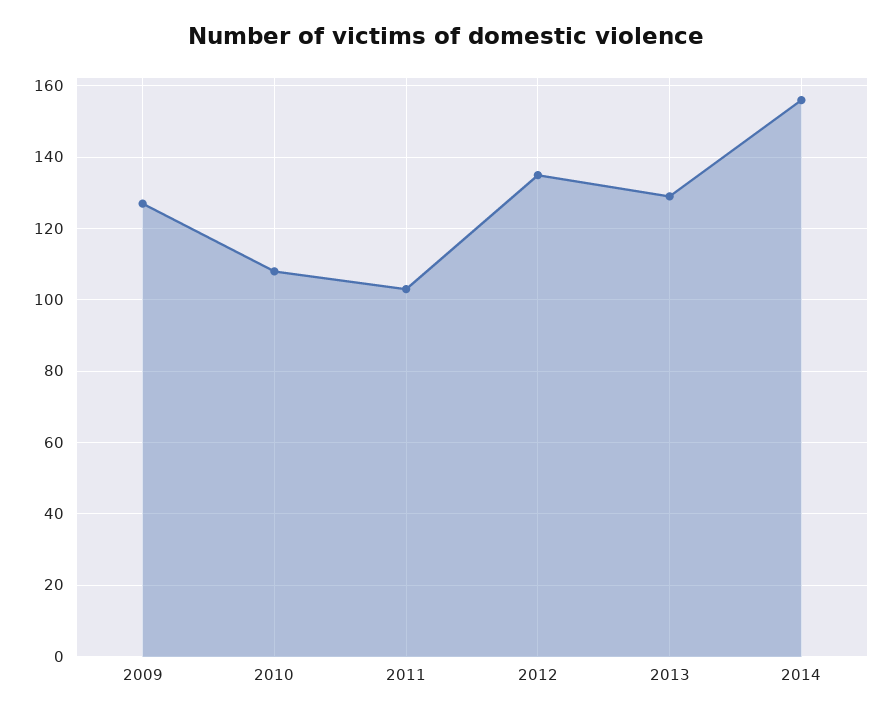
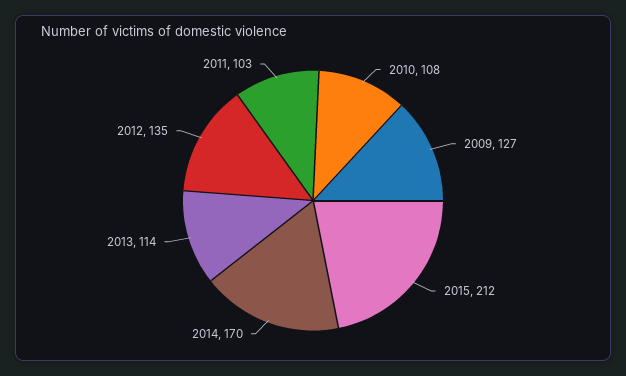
2013: 130 -> 114
2014: 155 -> 170
2015: none -> 212

